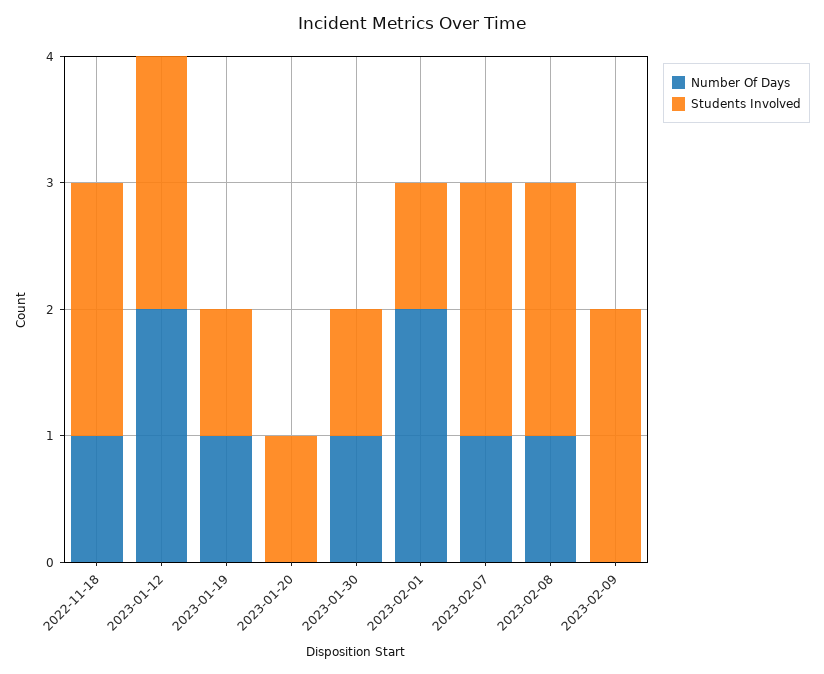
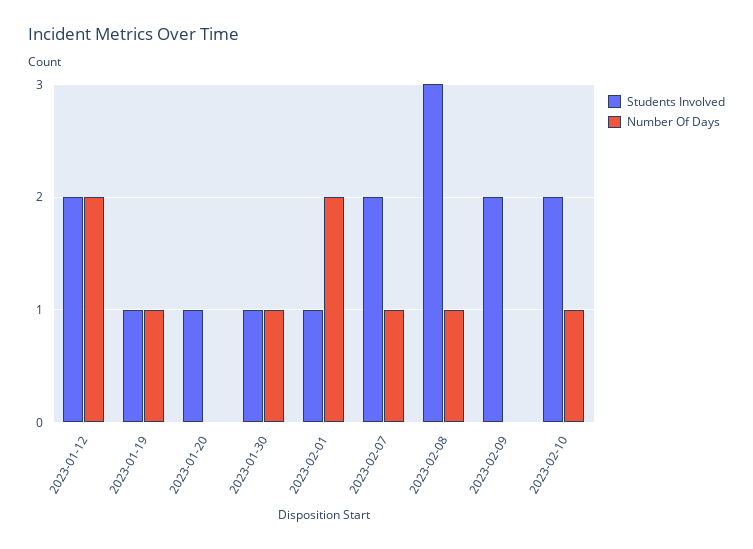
Number Of Days, 2022-11-18: 1 -> none
Students Involved, 2022-11-18: 2 -> none
Students Involved, 2023-02-08: 2 -> 3
Students Involved, 2023-02-10: none -> 2
Number Of Days, 2023-02-10: none -> 1

